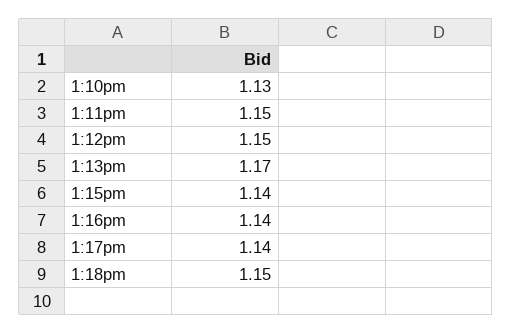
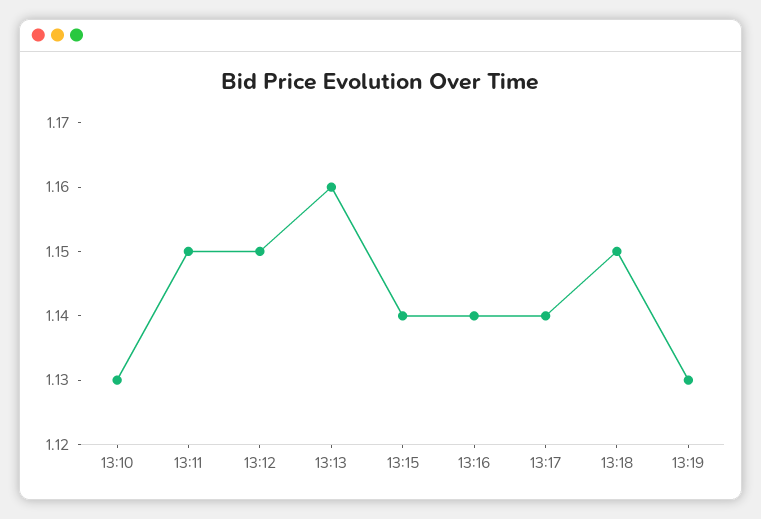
1:13pm: 1.17 -> 1.16
13:19: none -> 1.13

